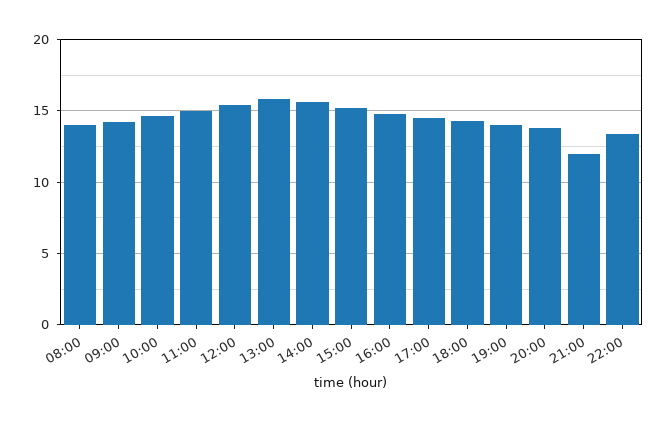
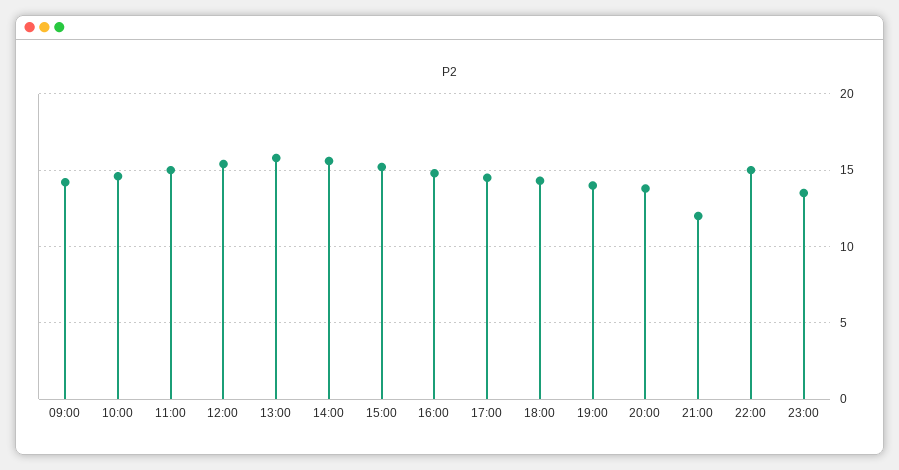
08:00: 14 -> none
22:00: 13.5 -> 15
23:00: none -> 13.5

